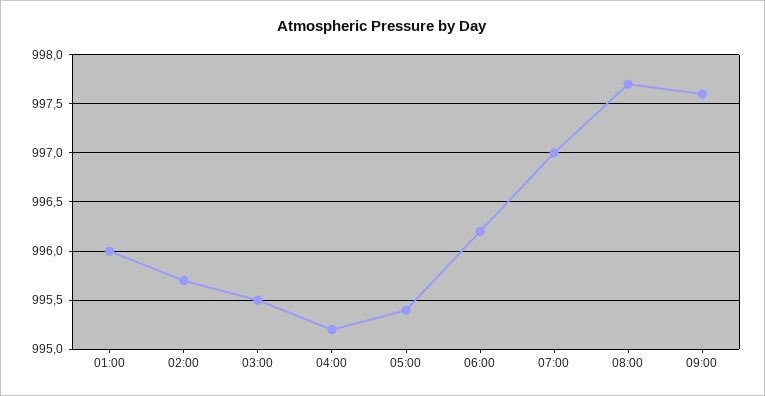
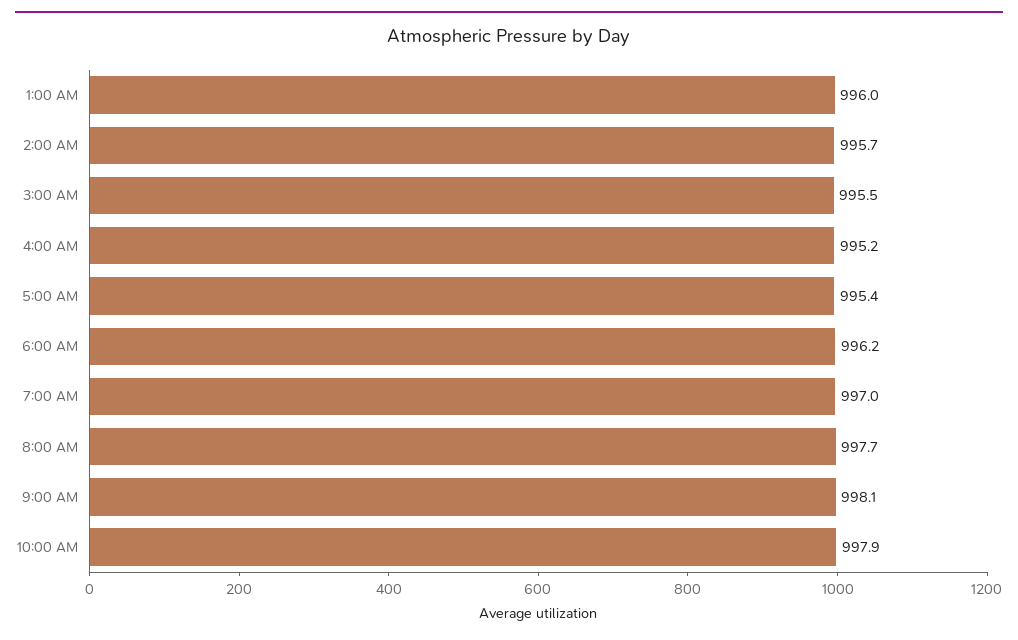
09:00: 997.6 -> 998.1
10:00 AM: none -> 997.9

